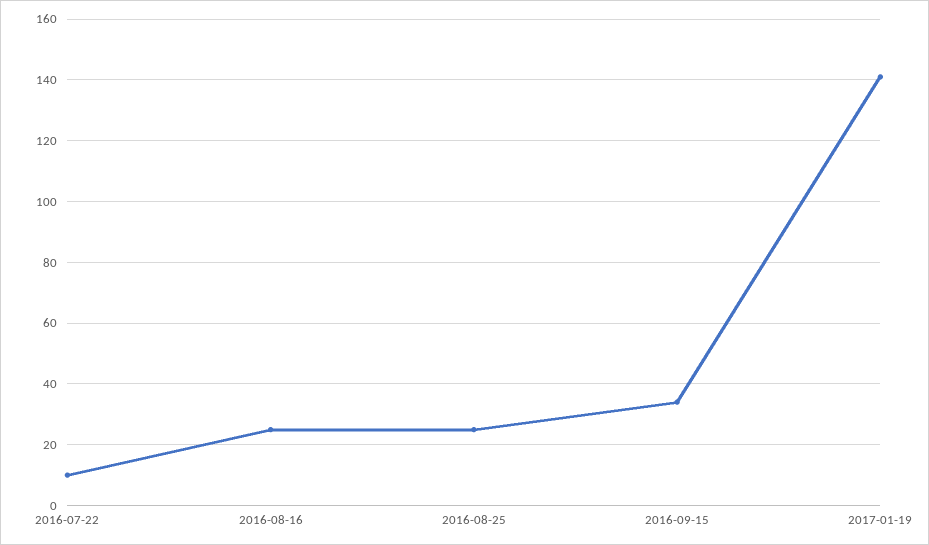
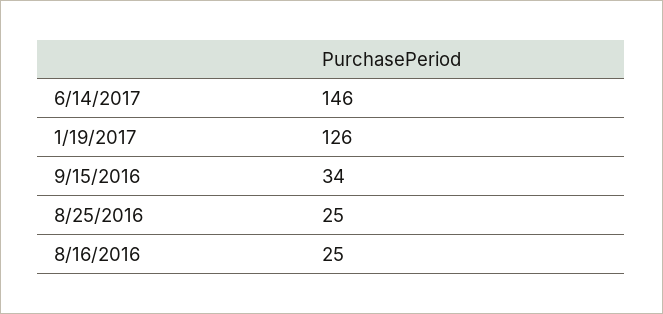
2016-07-22: 10 -> none
2017-01-19: 140 -> 126
6/14/2017: none -> 146

